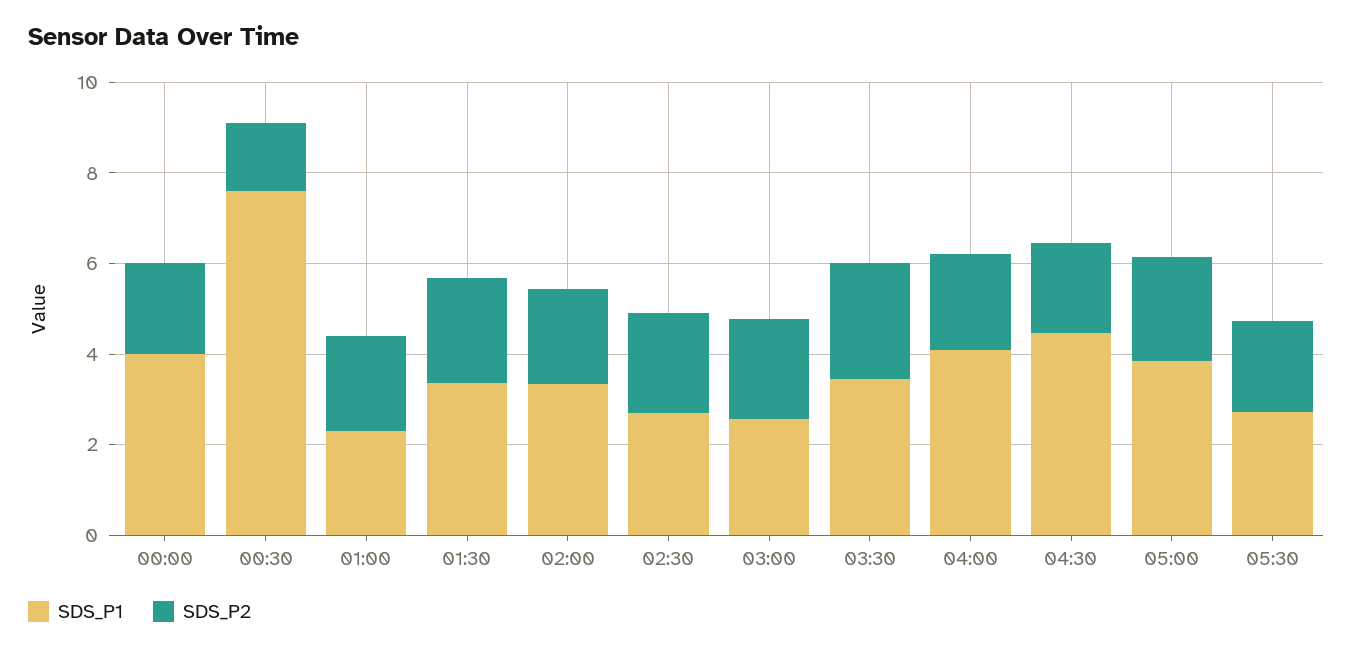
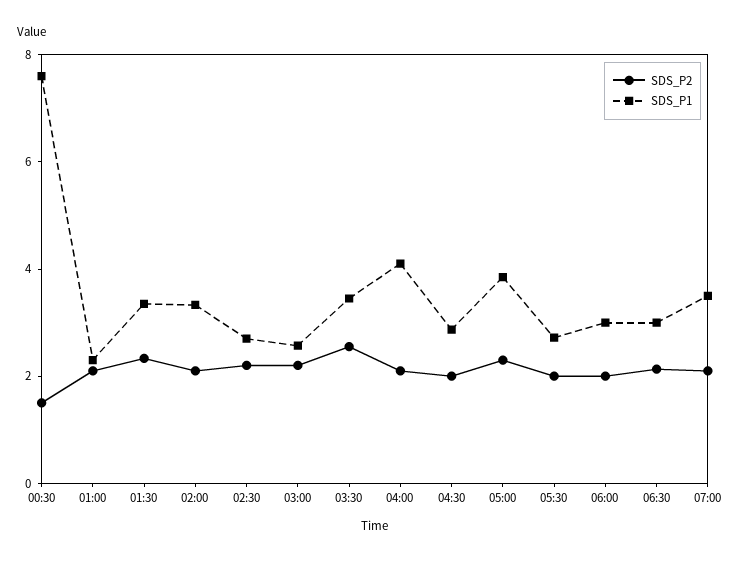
SDS_P1, 00:00: 4 -> none
SDS_P2, 00:00: 2 -> none
SDS_P1, 04:30: 4.5 -> 3
SDS_P2, 06:00: none -> 2
SDS_P1, 06:00: none -> 3
SDS_P2, 06:30: none -> 2
SDS_P1, 06:30: none -> 3
SDS_P2, 07:00: none -> 2
SDS_P1, 07:00: none -> 3.5

